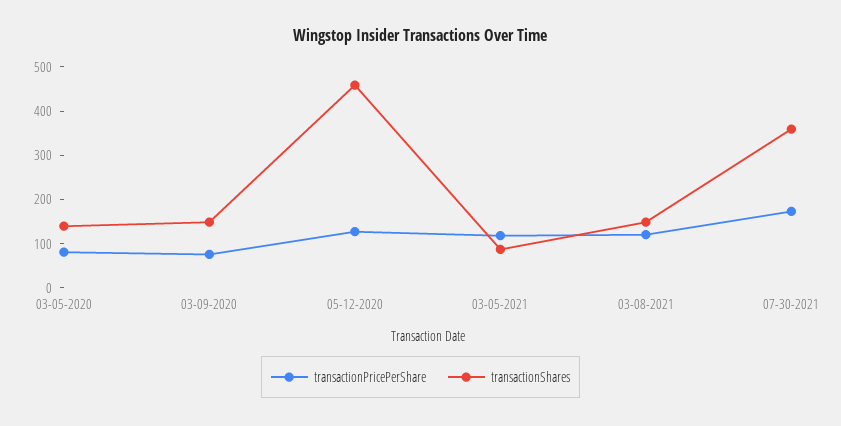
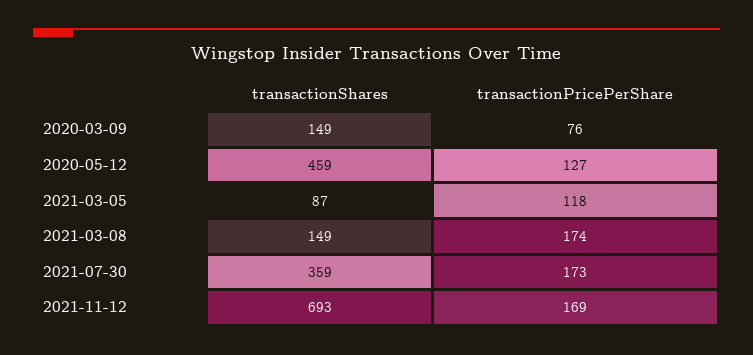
transactionPricePerShare, 03-05-2020: 80 -> none
transactionShares, 03-05-2020: 140 -> none
transactionPricePerShare, 03-08-2021: 120 -> 174
transactionShares, 2021-11-12: none -> 693
transactionPricePerShare, 2021-11-12: none -> 169

